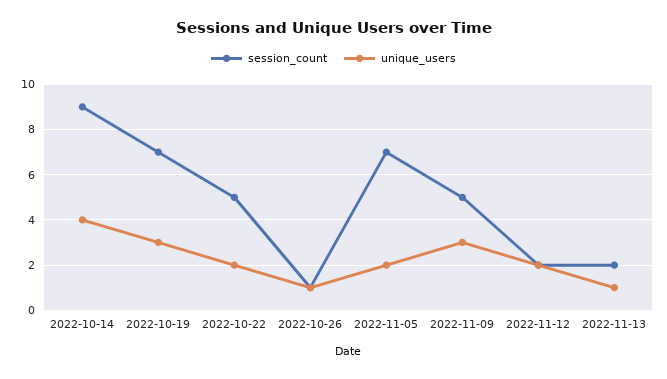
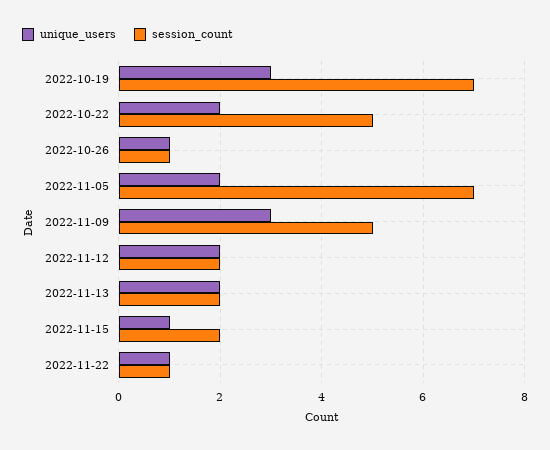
session_count, 2022-10-14: 9 -> none
unique_users, 2022-10-14: 4 -> none
unique_users, 2022-11-13: 1 -> 2
unique_users, 2022-11-15: none -> 1
session_count, 2022-11-15: none -> 2
unique_users, 2022-11-22: none -> 1
session_count, 2022-11-22: none -> 1

